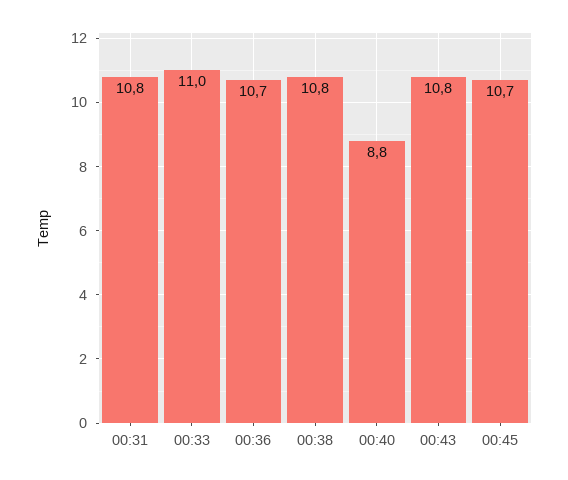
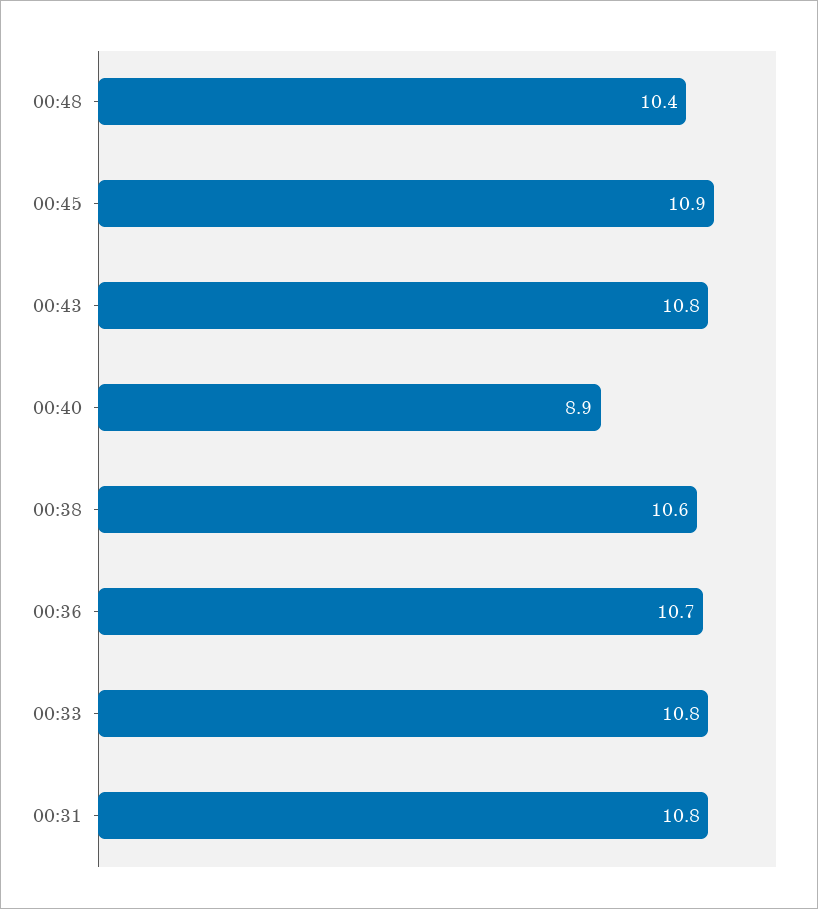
00:33: 11 -> 10.8
00:38: 10.8 -> 10.6
00:40: 8.8 -> 8.9
00:45: 10.7 -> 10.9
00:48: none -> 10.4

